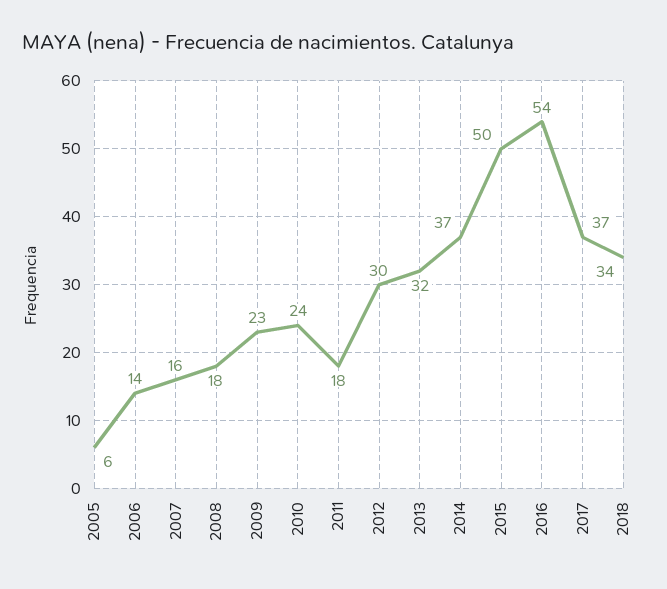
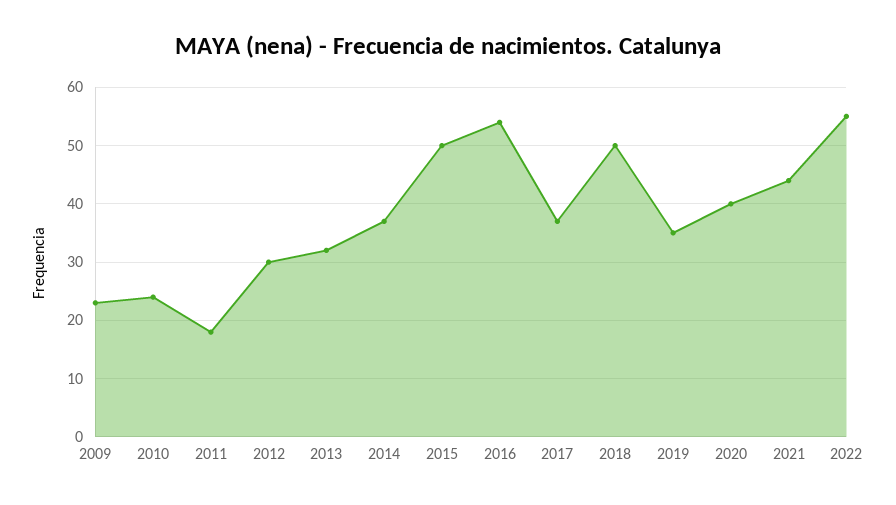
2005: 6 -> none
2006: 14 -> none
2007: 16 -> none
2008: 18 -> none
2018: 34 -> 50
2019: none -> 35
2020: none -> 40
2021: none -> 45
2022: none -> 55

